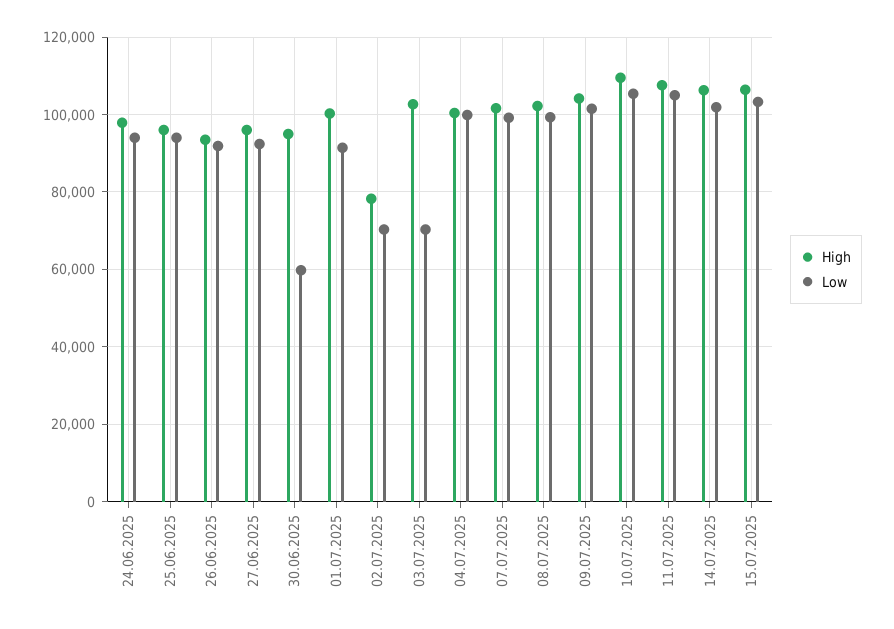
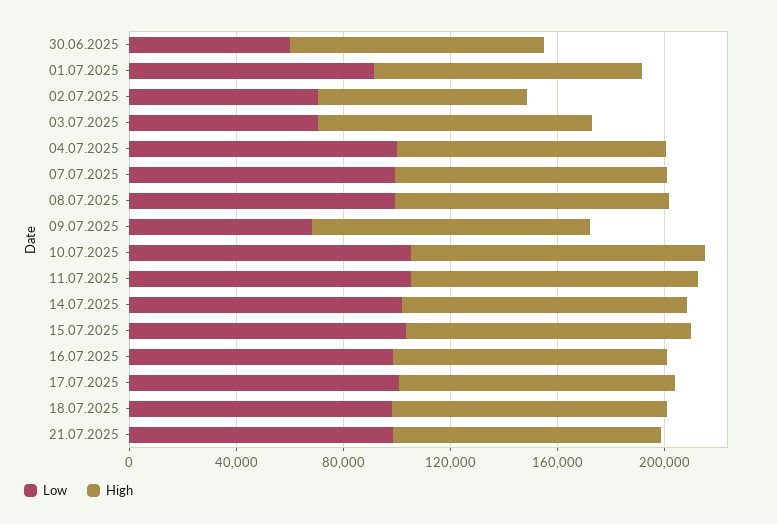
High, 24.06.2025: 98000 -> none
Low, 24.06.2025: 94000 -> none
High, 25.06.2025: 96000 -> none
Low, 25.06.2025: 94000 -> none
High, 26.06.2025: 94000 -> none
Low, 26.06.2025: 92000 -> none
High, 27.06.2025: 96000 -> none
Low, 27.06.2025: 92000 -> none
Low, 09.07.2025: 102000 -> 70000
Low, 16.07.2025: none -> 100000
High, 16.07.2025: none -> 100000
Low, 17.07.2025: none -> 100000
High, 17.07.2025: none -> 100000
Low, 18.07.2025: none -> 100000
High, 18.07.2025: none -> 100000
Low, 21.07.2025: none -> 100000
High, 21.07.2025: none -> 100000

